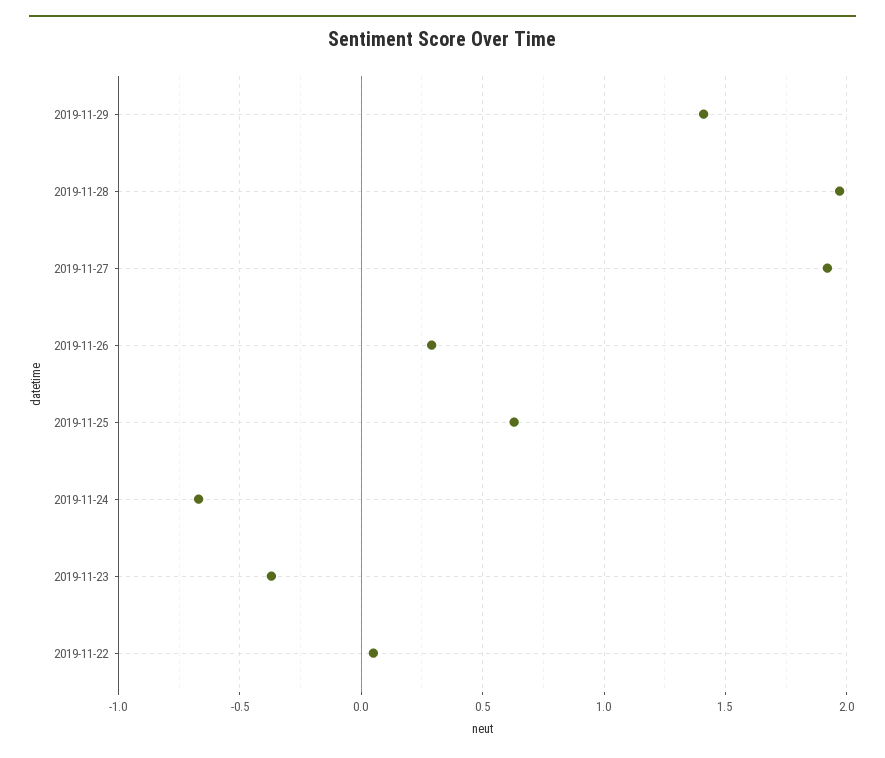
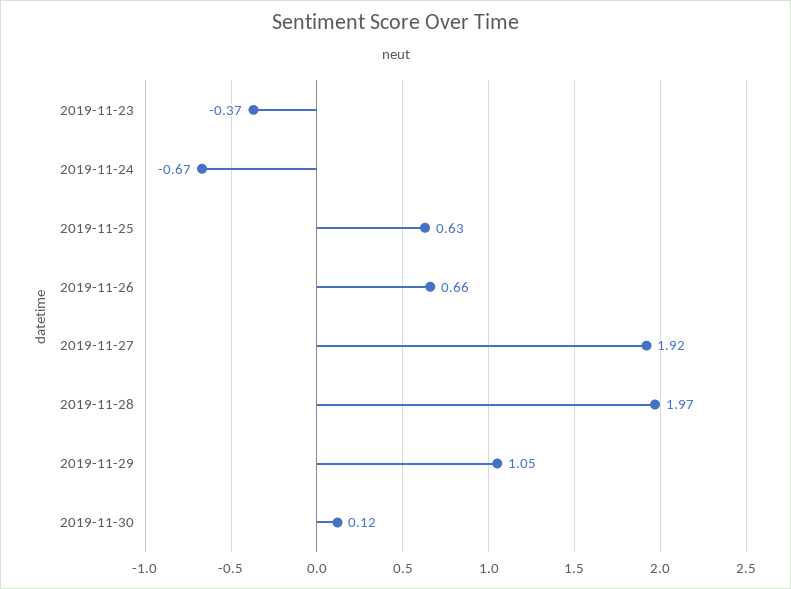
2019-11-29: 1.4 -> 1.05
2019-11-26: 0.3 -> 0.66
2019-11-22: 0.05 -> none
2019-11-30: none -> 0.12

